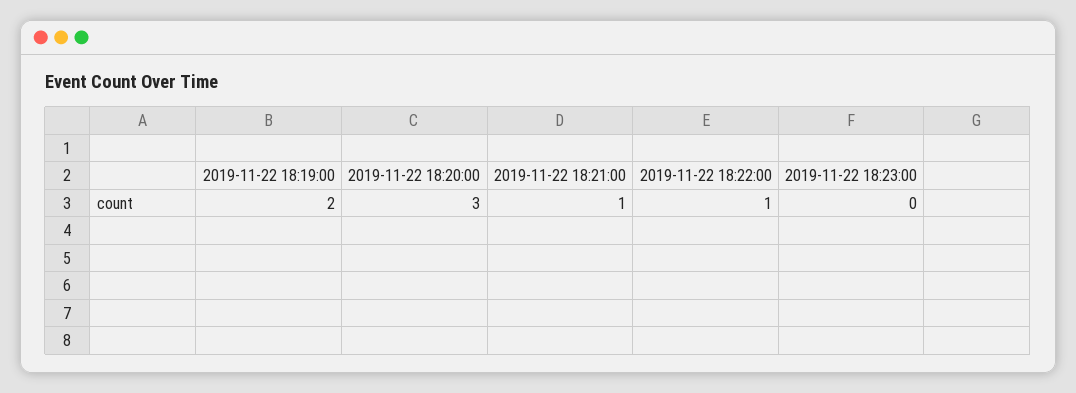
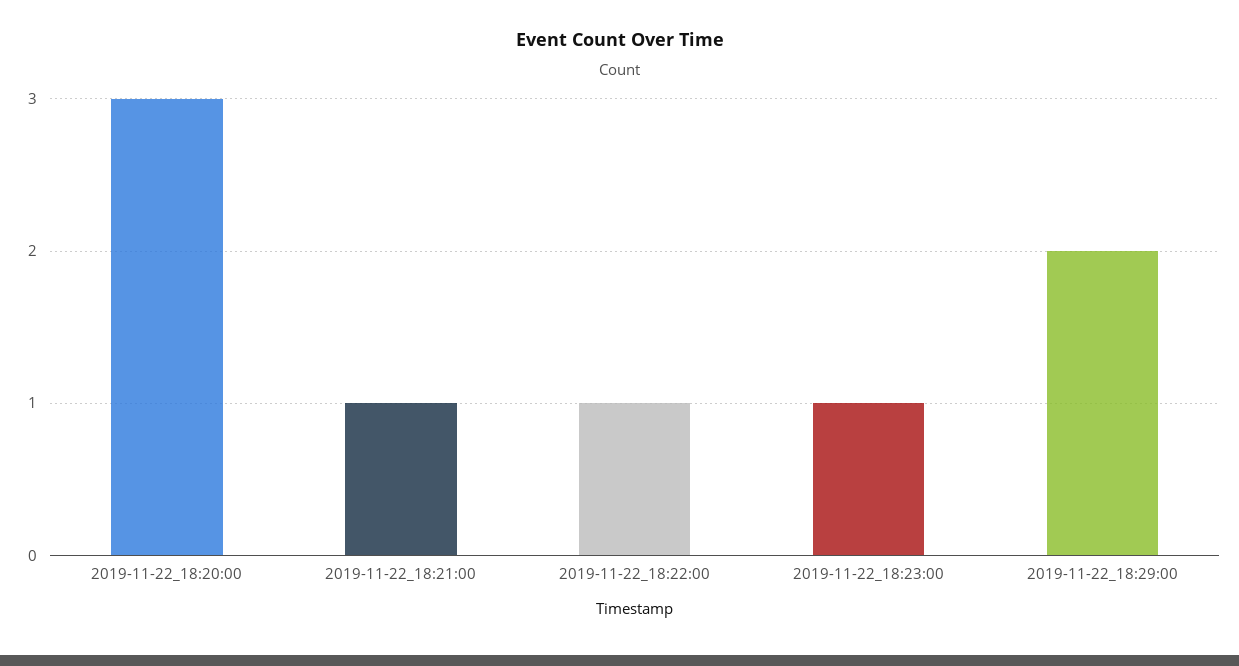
2019-11-22 18:19:00: 2 -> none
2019-11-22 18:23:00: 0 -> 1
2019-11-22_18:29:00: none -> 2

